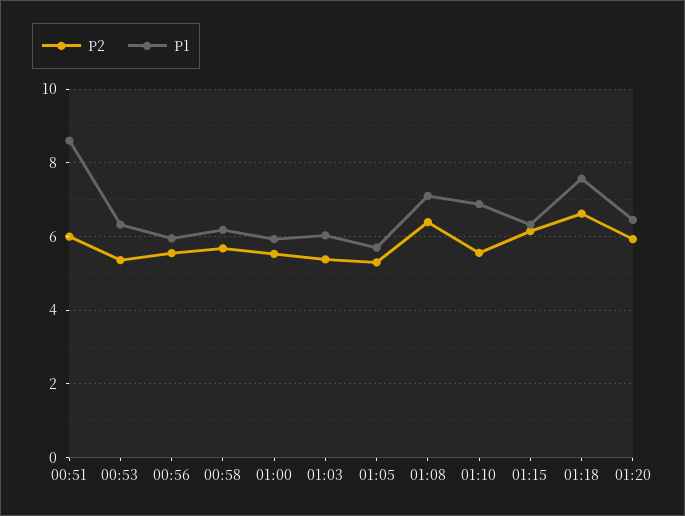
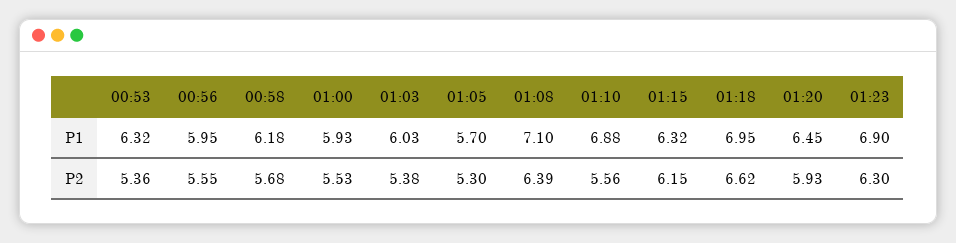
P2, 00:51: 6 -> none
P1, 00:51: 8.6 -> none
P1, 01:18: 7.6 -> 6.95
P1, 01:23: none -> 6.9
P2, 01:23: none -> 6.3

